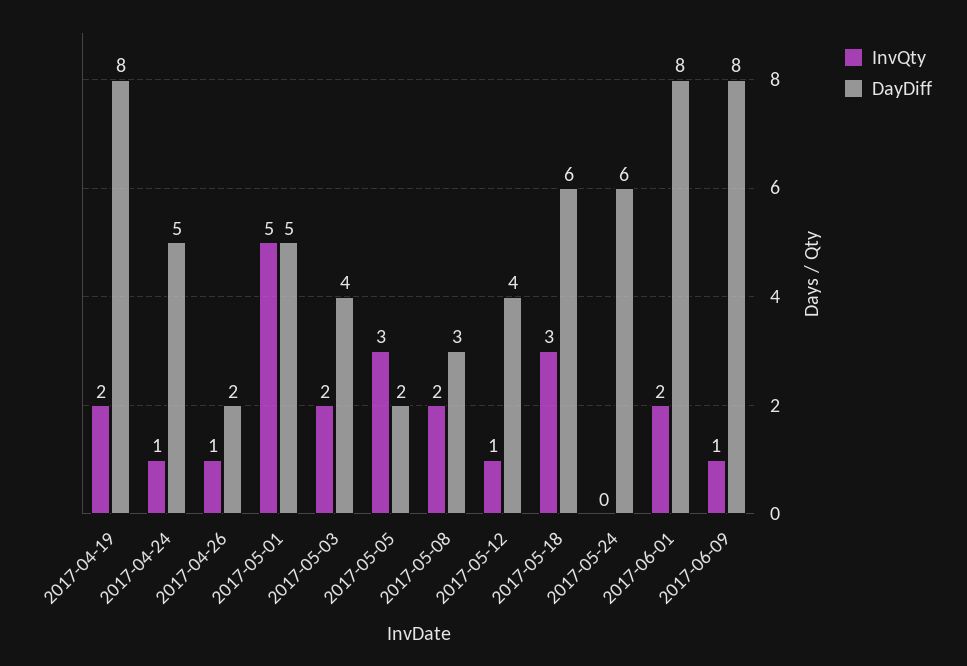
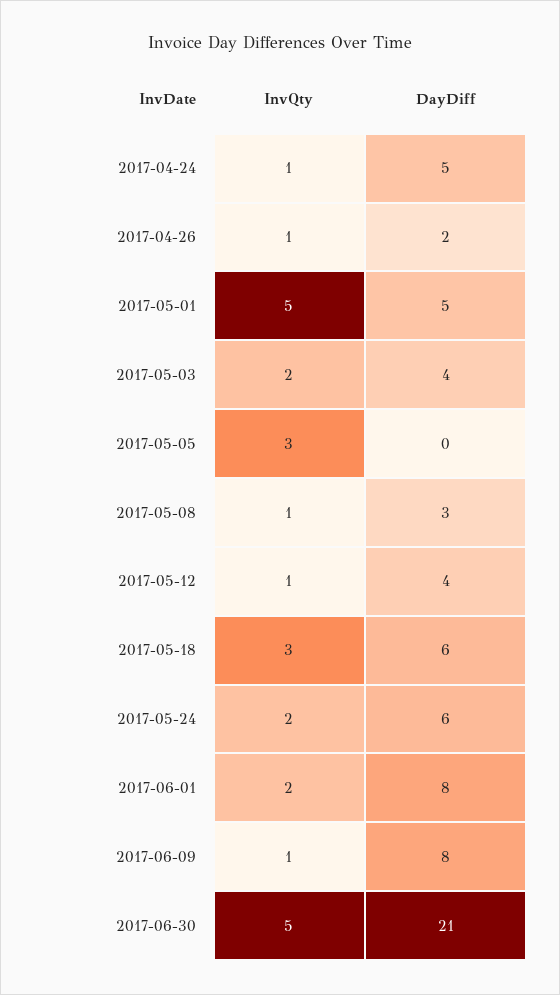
InvQty, 2017-04-19: 2 -> none
DayDiff, 2017-04-19: 8 -> none
DayDiff, 2017-05-05: 2 -> 0
InvQty, 2017-05-08: 2 -> 1
InvQty, 2017-05-24: 0 -> 2
InvQty, 2017-06-30: none -> 5
DayDiff, 2017-06-30: none -> 21

